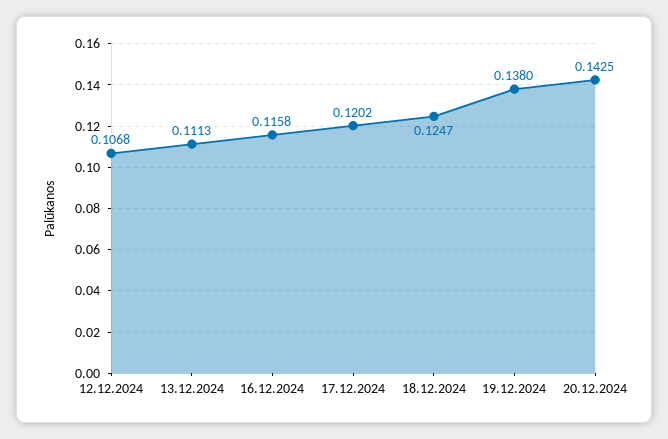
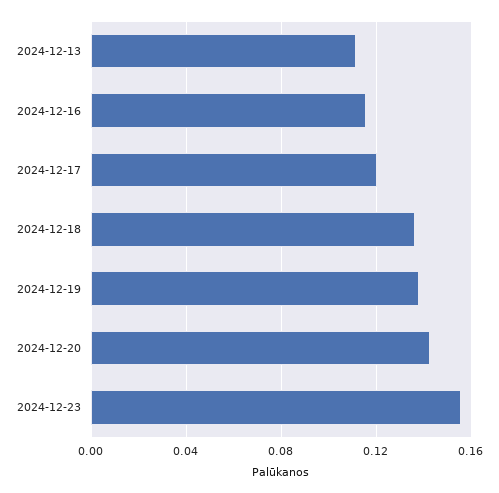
12.12.2024: 0.1068 -> none
18.12.2024: 0.1247 -> 0.135
2024-12-23: none -> 0.155

